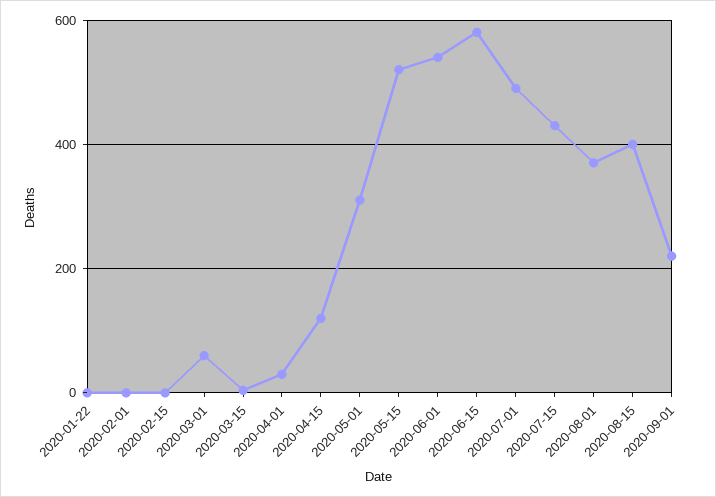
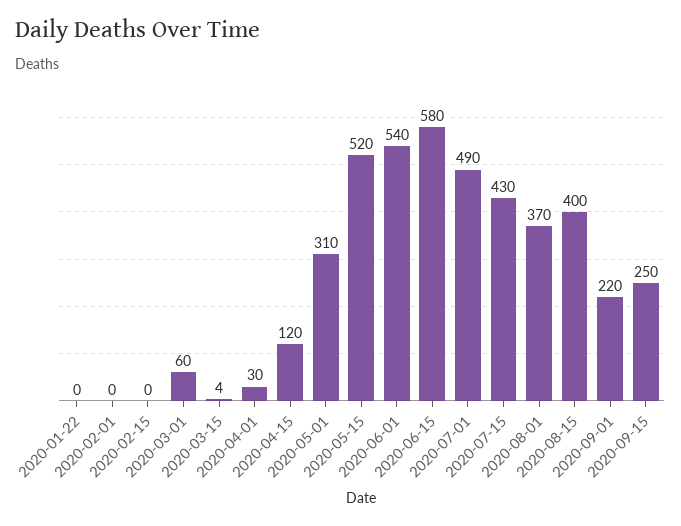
2020-09-15: none -> 250

